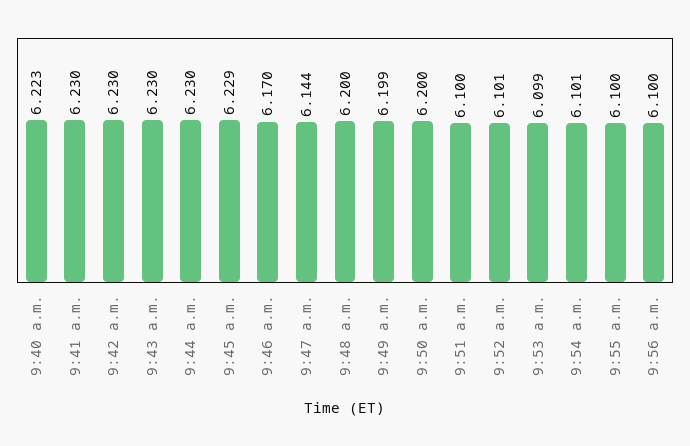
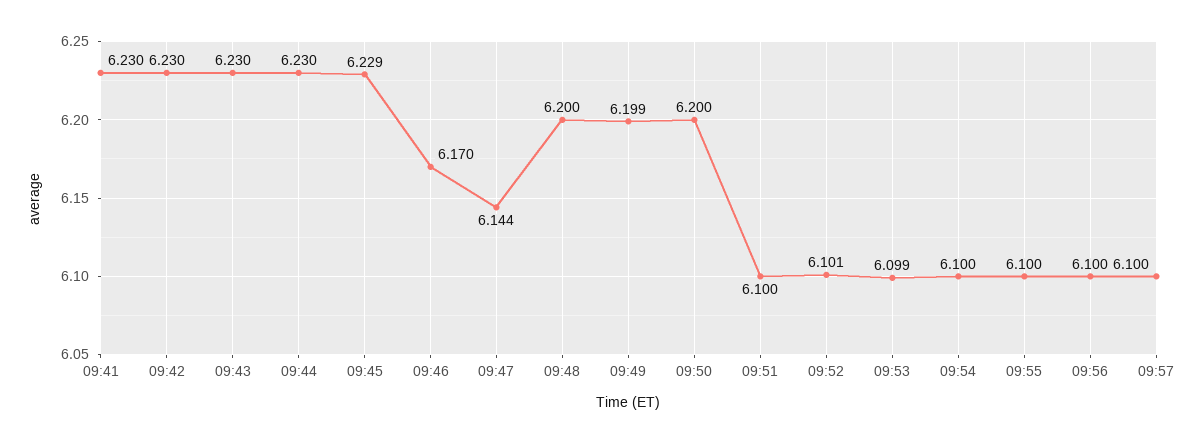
9:40 a.m.: 6.223 -> none
9:54 a.m.: 6.101 -> 6.1
09:57: none -> 6.1

